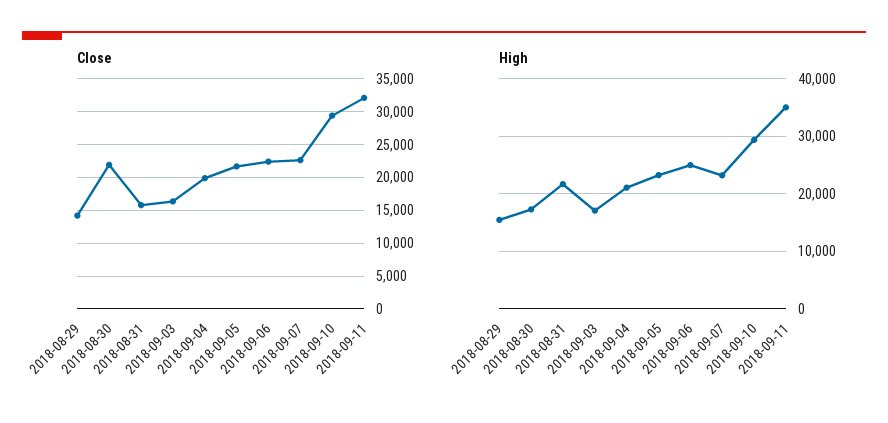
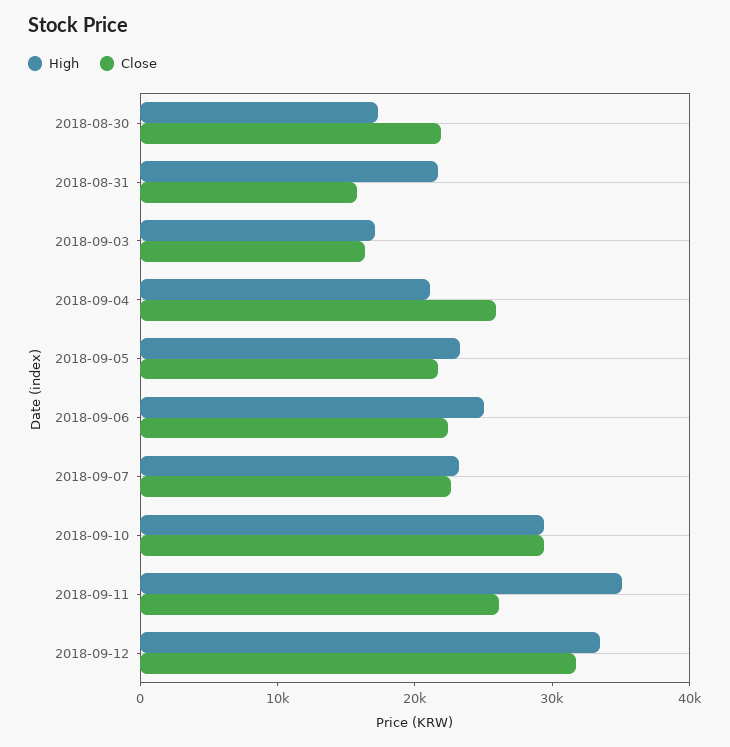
Close, 2018-08-29: 14000 -> none
Close, 2018-09-04: 20000 -> 26000
Close, 2018-09-11: 32000 -> 26000
High, 2018-08-29: 16000 -> none
High, 2018-09-12: none -> 34000
Close, 2018-09-12: none -> 32000

